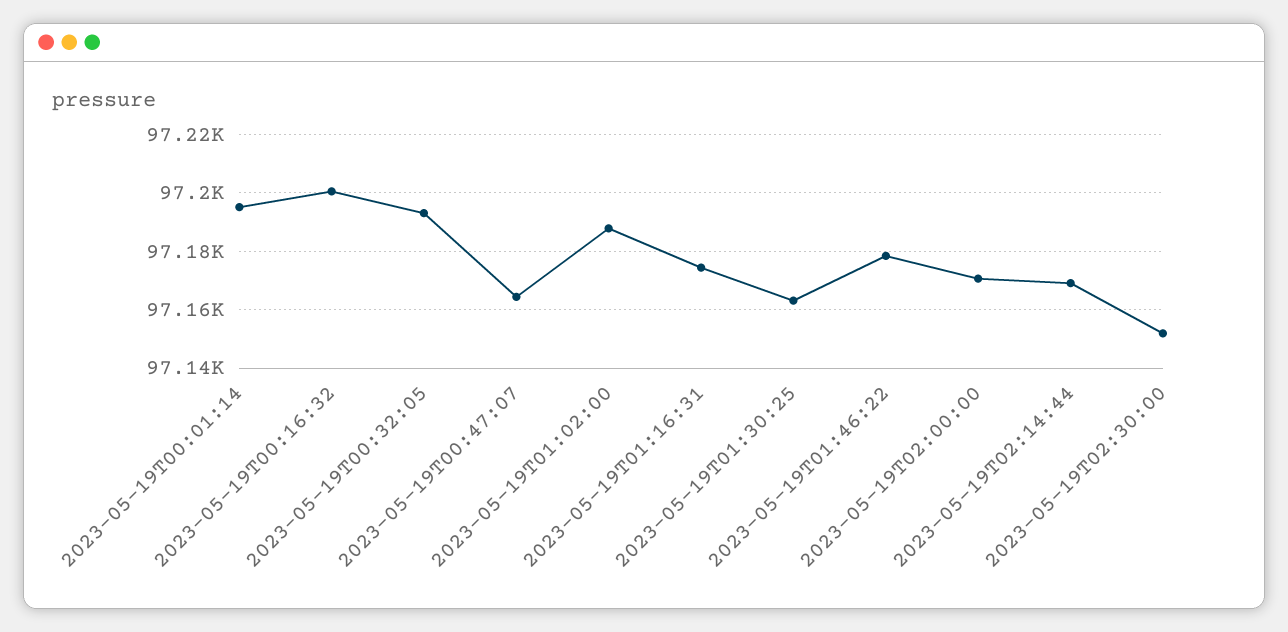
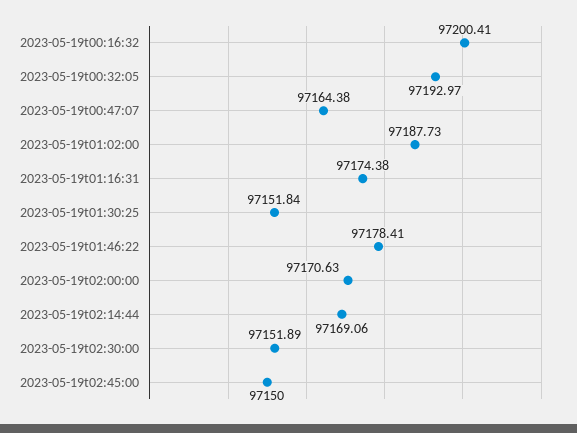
2023-05-19T00:01:14: 97195 -> none
2023-05-19T01:30:25: 97162.5 -> 97151.84
2023-05-19t02:45:00: none -> 97150

